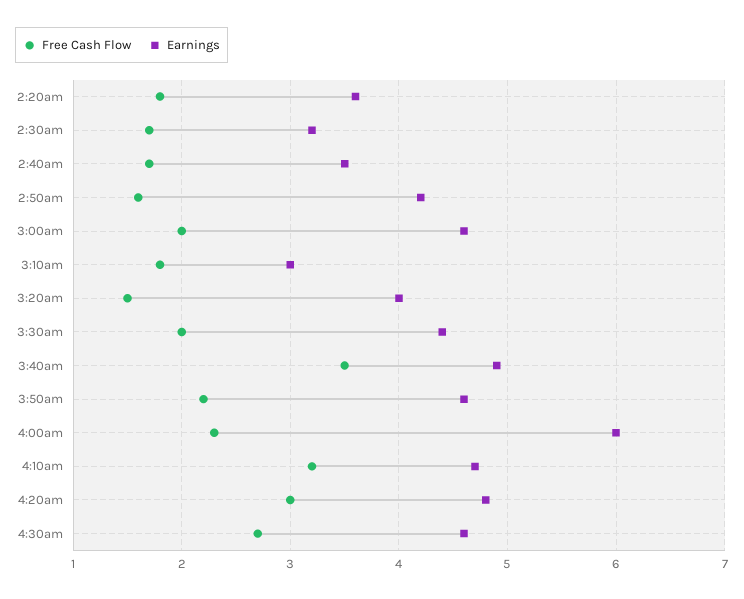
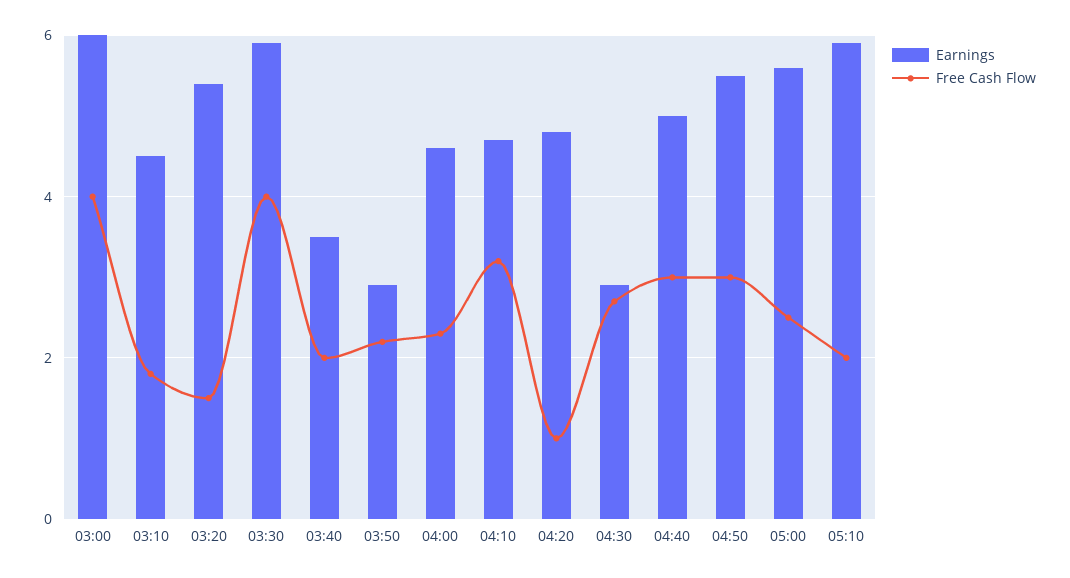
Free Cash Flow, 2:20am: 1.8 -> none
Earnings, 2:20am: 3.6 -> none
Free Cash Flow, 2:30am: 1.7 -> none
Earnings, 2:30am: 3.2 -> none
Free Cash Flow, 2:40am: 1.7 -> none
Earnings, 2:40am: 3.5 -> none
Free Cash Flow, 2:50am: 1.6 -> none
Earnings, 2:50am: 4.2 -> none
Free Cash Flow, 3:00am: 2 -> 4
Earnings, 3:00am: 4.6 -> 6
Earnings, 3:10am: 3 -> 4.5
Earnings, 3:20am: 4 -> 5.5
Free Cash Flow, 3:30am: 2 -> 4
Earnings, 3:30am: 4.4 -> 6
Free Cash Flow, 3:40am: 3.5 -> 2
Earnings, 3:40am: 4.9 -> 3.5
Earnings, 3:50am: 4.6 -> 3
Earnings, 4:00am: 6 -> 4.5
Free Cash Flow, 4:20am: 3 -> 1
Earnings, 4:30am: 4.6 -> 3
Earnings, 04:40: none -> 5
Free Cash Flow, 04:40: none -> 3
Earnings, 04:50: none -> 5.5
Free Cash Flow, 04:50: none -> 3
Earnings, 05:00: none -> 5.5
Free Cash Flow, 05:00: none -> 2.5
Earnings, 05:10: none -> 6
Free Cash Flow, 05:10: none -> 2

